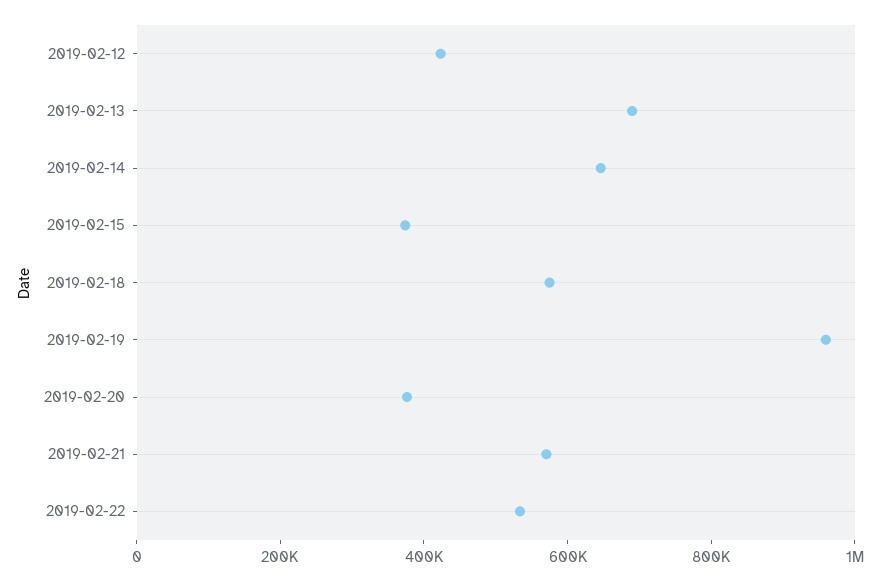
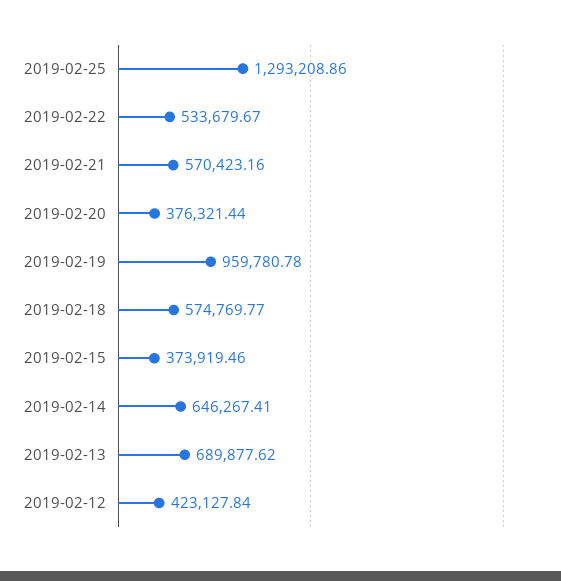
2019-02-25: none -> 1293208.86

